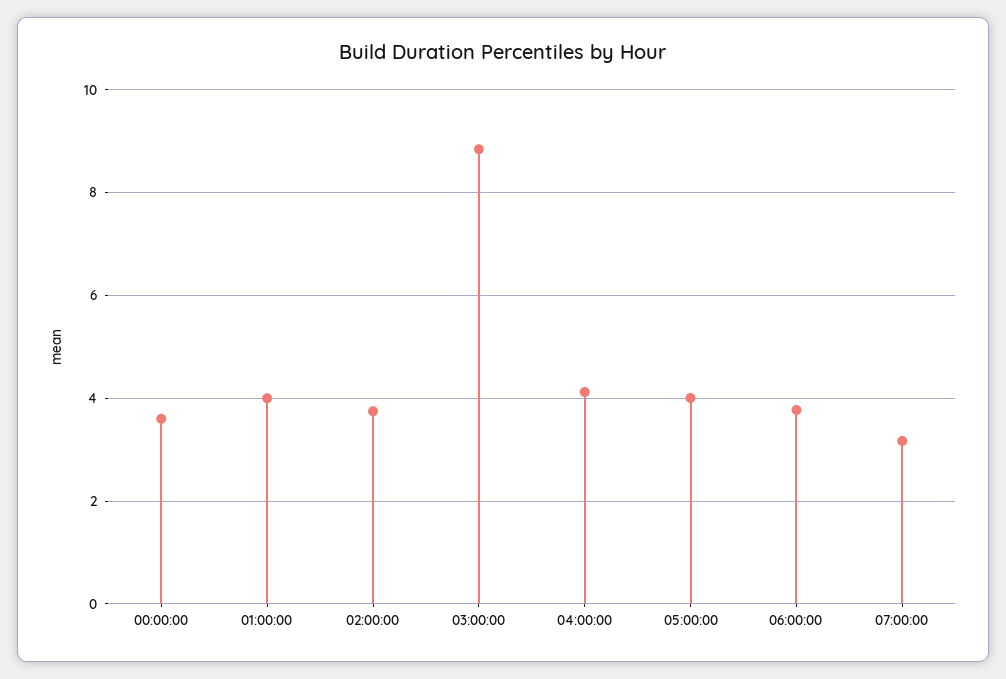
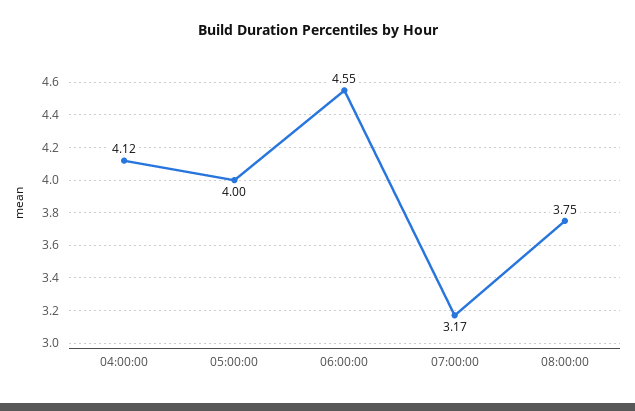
00:00:00: 3.6 -> none
01:00:00: 4 -> none
02:00:00: 3.8 -> none
03:00:00: 8.8 -> none
06:00:00: 3.8 -> 4.55
08:00:00: none -> 3.75

